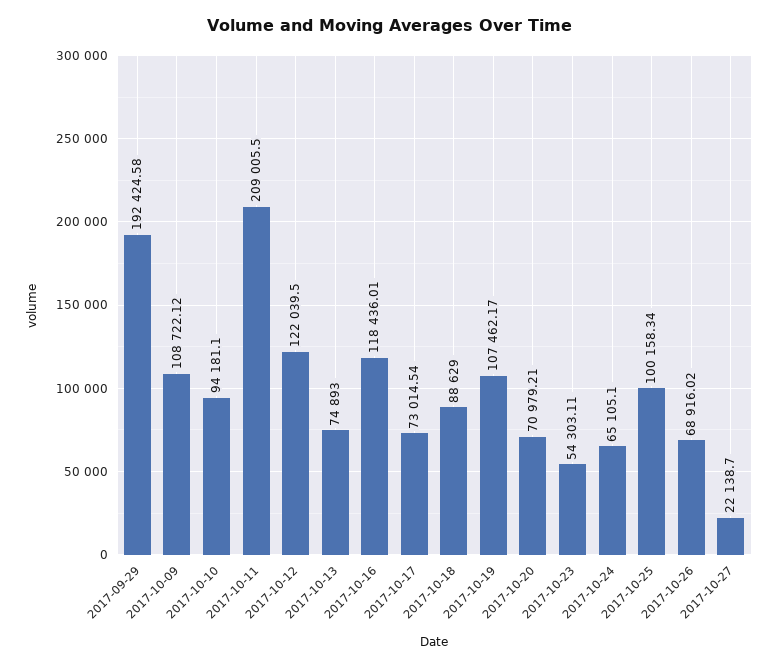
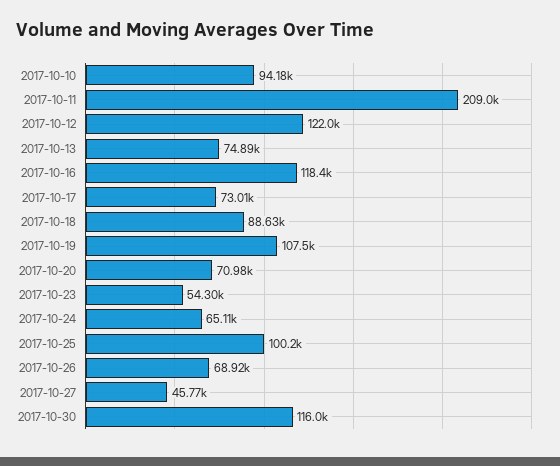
2017-09-29: 192424.58 -> none
2017-10-09: 108722.12 -> none
2017-10-27: 22138.7 -> 45770
2017-10-30: none -> 116000

